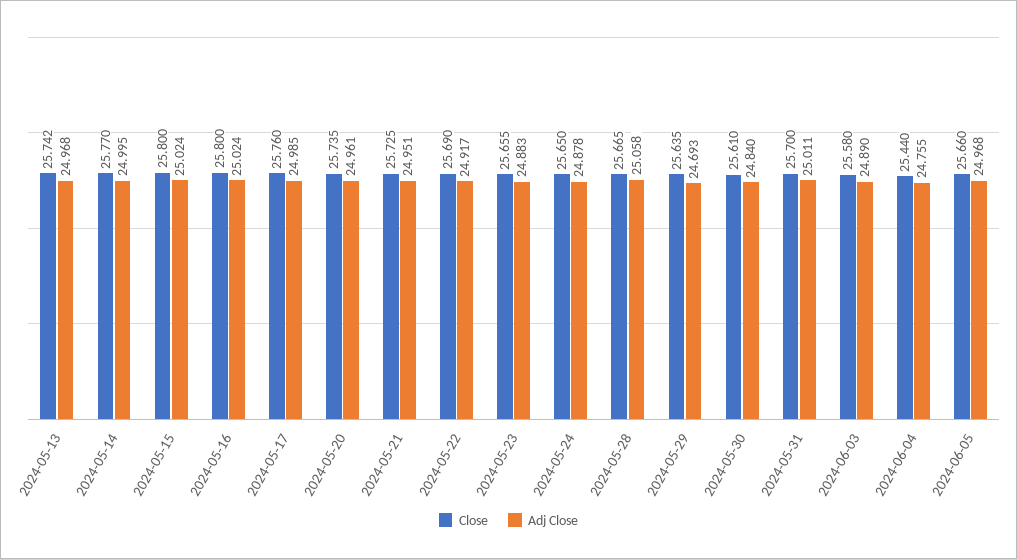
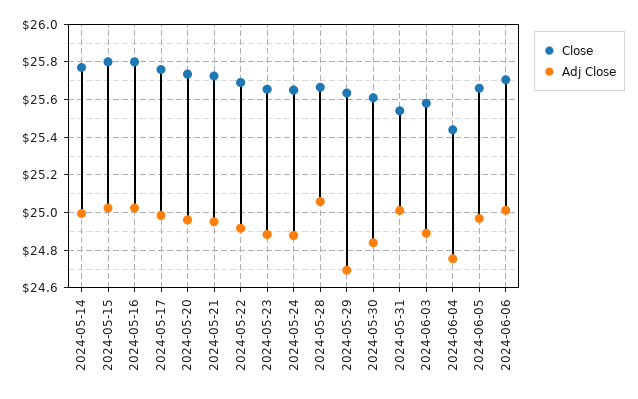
Close, 2024-05-13: 25.742 -> none
Adj Close, 2024-05-13: 24.968 -> none
Close, 2024-05-31: 25.7 -> 25.55
Close, 2024-06-06: none -> 25.7
Adj Close, 2024-06-06: none -> 25

